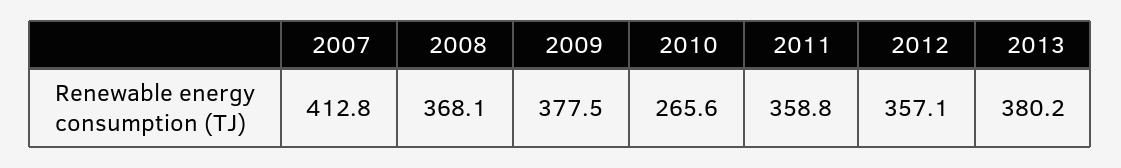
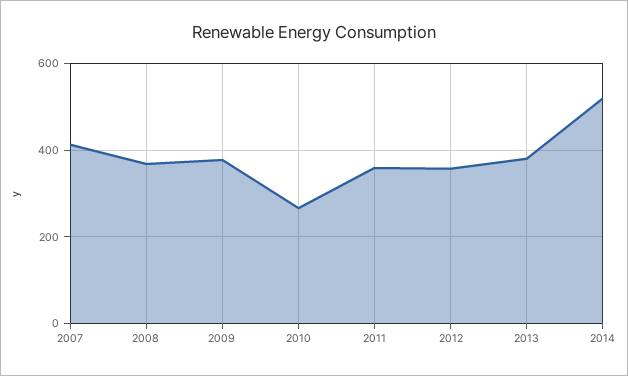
2014: none -> 520

